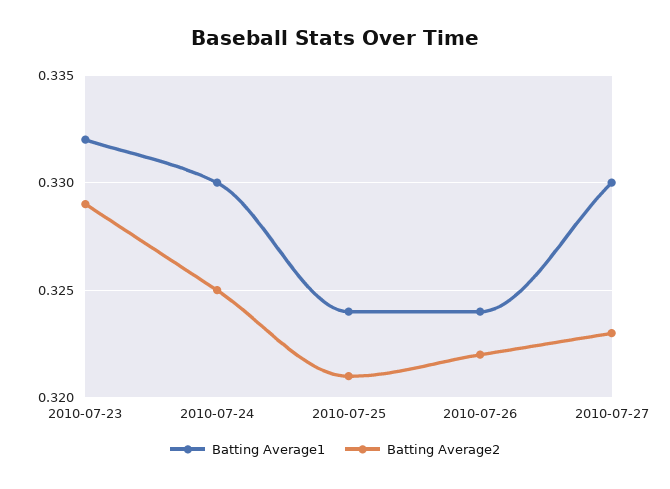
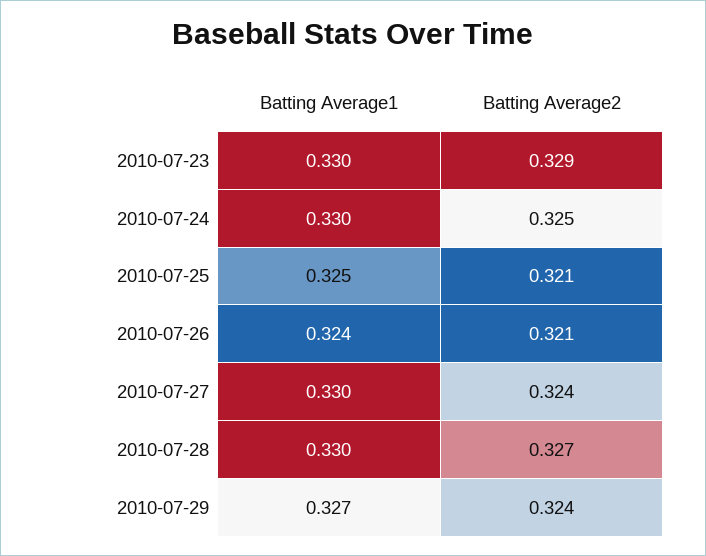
Batting Average1, 2010-07-23: 0.332 -> 0.33
Batting Average1, 2010-07-25: 0.324 -> 0.325
Batting Average2, 2010-07-26: 0.322 -> 0.321
Batting Average2, 2010-07-27: 0.323 -> 0.324
Batting Average1, 2010-07-28: none -> 0.33
Batting Average2, 2010-07-28: none -> 0.327
Batting Average1, 2010-07-29: none -> 0.327
Batting Average2, 2010-07-29: none -> 0.324

